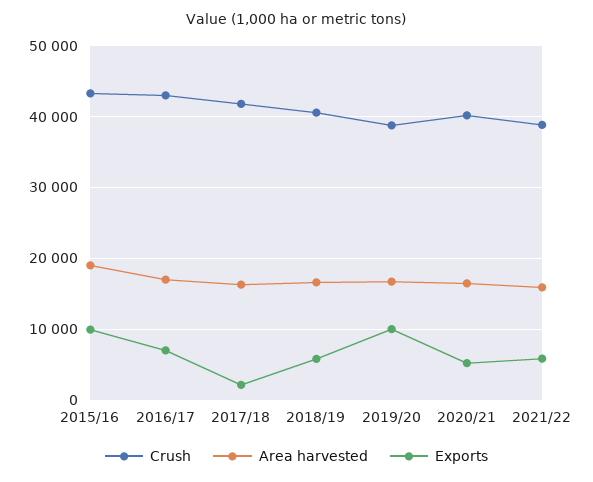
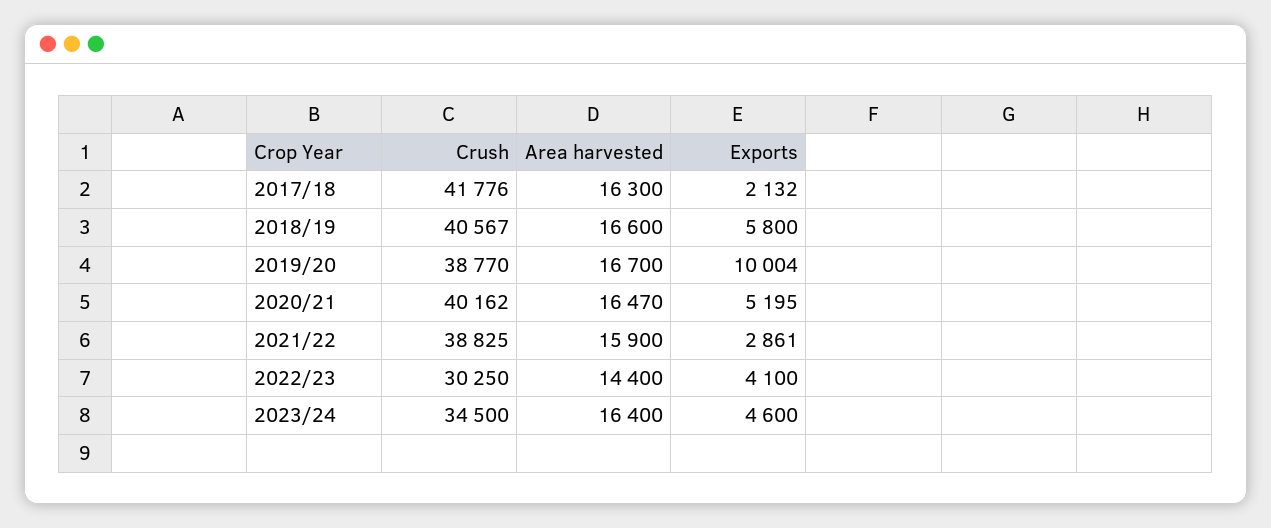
Crush, 2015/16: 43000 -> none
Area harvested, 2015/16: 19000 -> none
Exports, 2015/16: 10000 -> none
Crush, 2016/17: 43000 -> none
Area harvested, 2016/17: 17000 -> none
Exports, 2016/17: 7000 -> none
Exports, 2021/22: 6000 -> 2861
Crush, 2022/23: none -> 30250
Area harvested, 2022/23: none -> 14400
Exports, 2022/23: none -> 4100
Crush, 2023/24: none -> 34500
Area harvested, 2023/24: none -> 16400
Exports, 2023/24: none -> 4600

